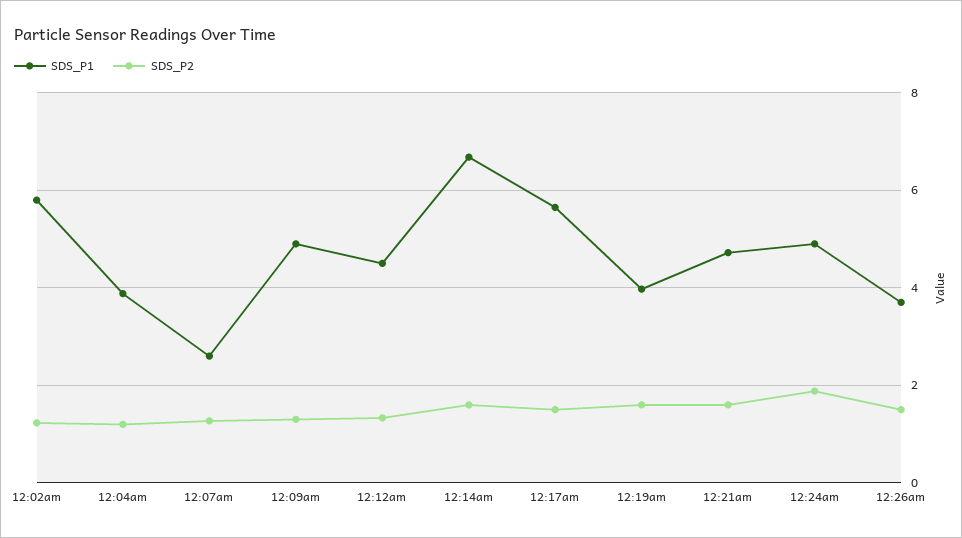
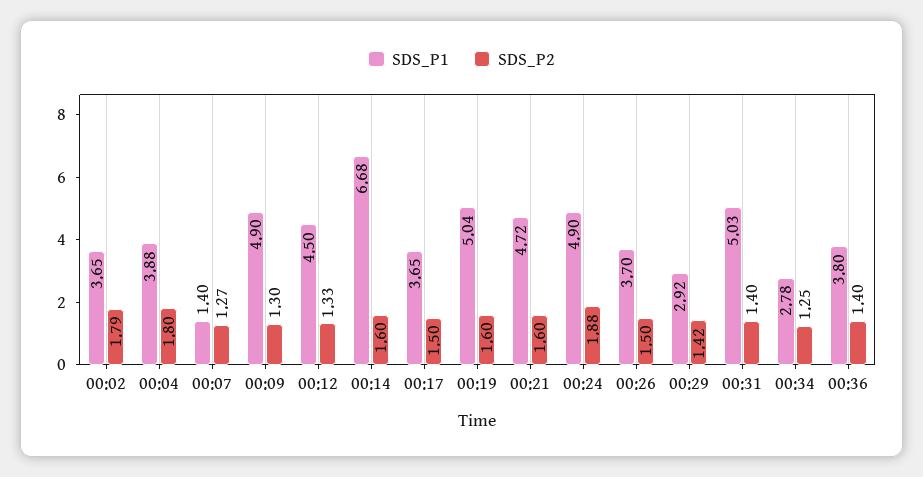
SDS_P1, 12:02am: 5.8 -> 3.65
SDS_P2, 12:02am: 1.2 -> 1.79
SDS_P2, 12:04am: 1.2 -> 1.8
SDS_P1, 12:07am: 2.6 -> 1.4
SDS_P1, 12:17am: 5.6 -> 3.65
SDS_P1, 12:19am: 4 -> 5.04
SDS_P1, 00:29: none -> 2.92
SDS_P2, 00:29: none -> 1.42
SDS_P1, 00:31: none -> 5.03
SDS_P2, 00:31: none -> 1.4
SDS_P1, 00:34: none -> 2.78
SDS_P2, 00:34: none -> 1.25
SDS_P1, 00:36: none -> 3.8
SDS_P2, 00:36: none -> 1.4

